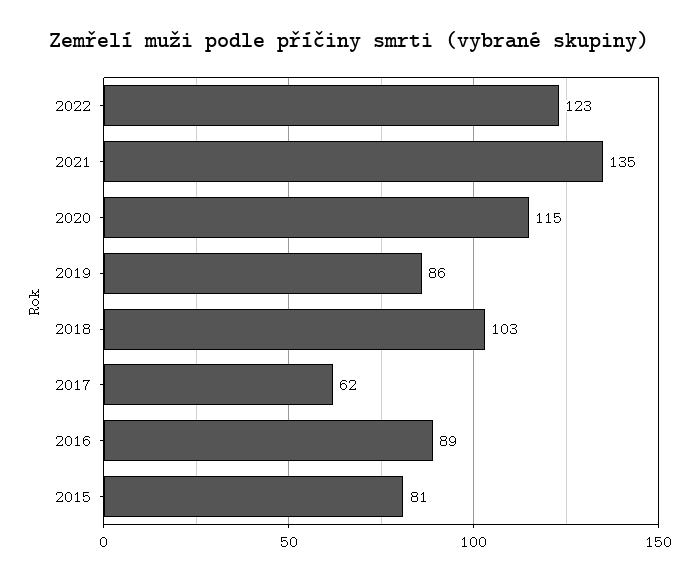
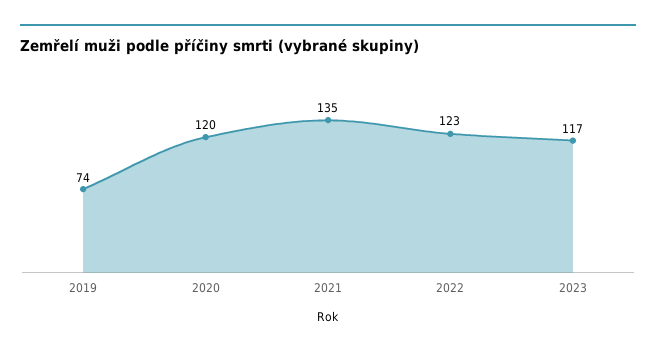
2020: 115 -> 120
2019: 86 -> 74
2018: 103 -> none
2017: 62 -> none
2016: 89 -> none
2015: 81 -> none
2023: none -> 117

